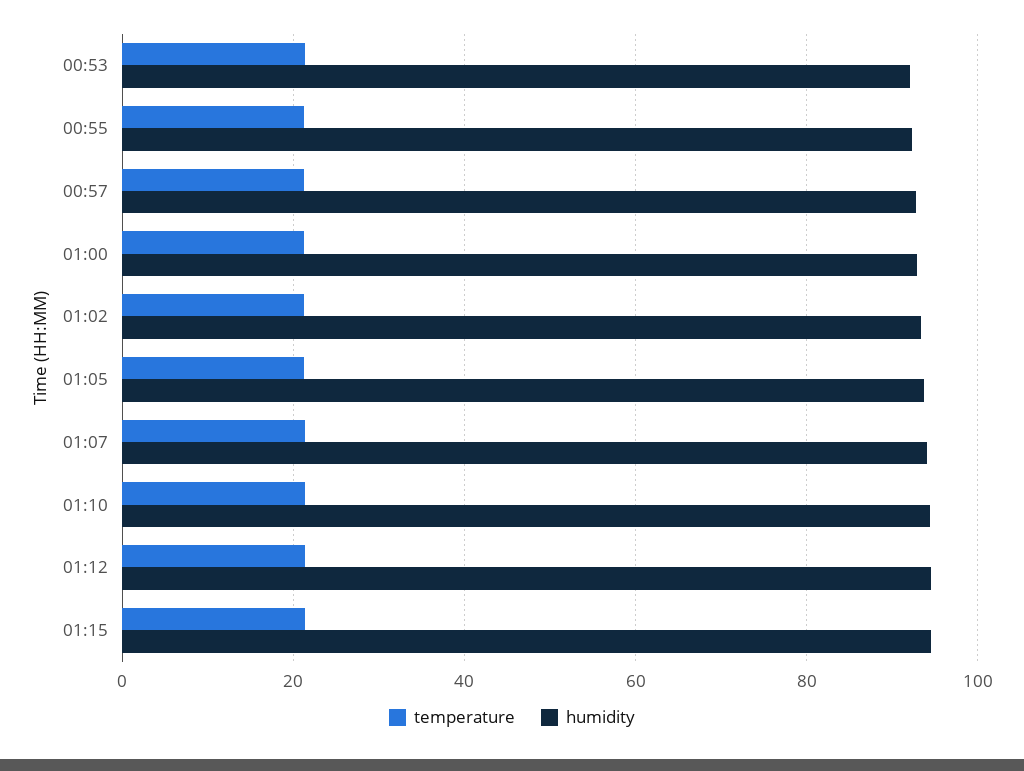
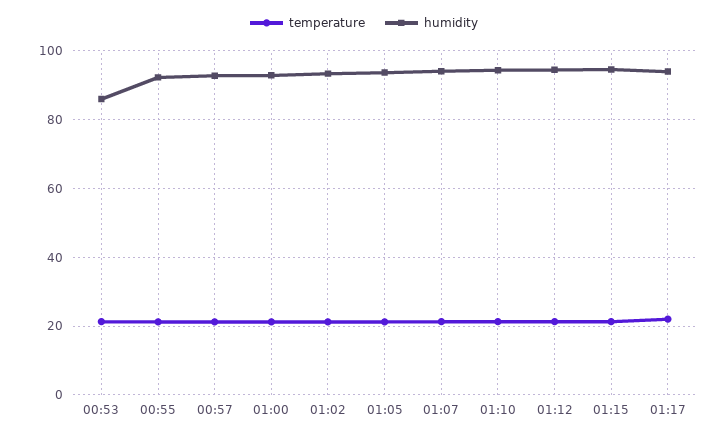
humidity, 00:53: 92 -> 86
temperature, 01:17: none -> 22
humidity, 01:17: none -> 94

